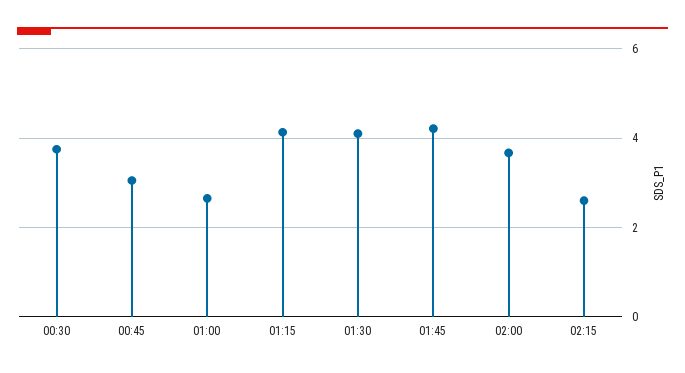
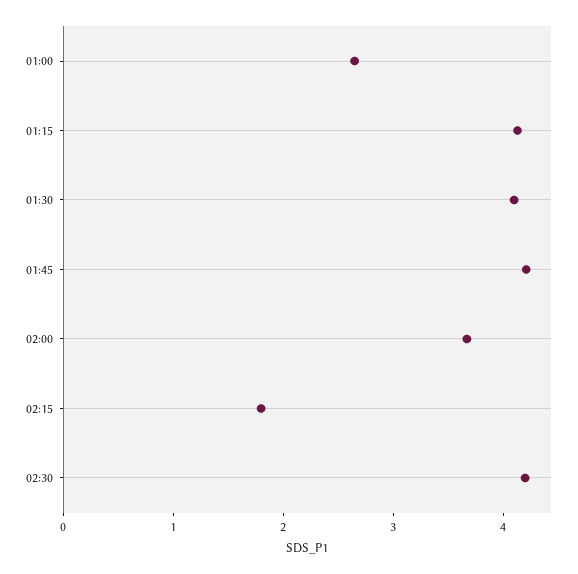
00:30: 3.8 -> none
00:45: 3 -> none
02:15: 2.6 -> 1.8
02:30: none -> 4.2

